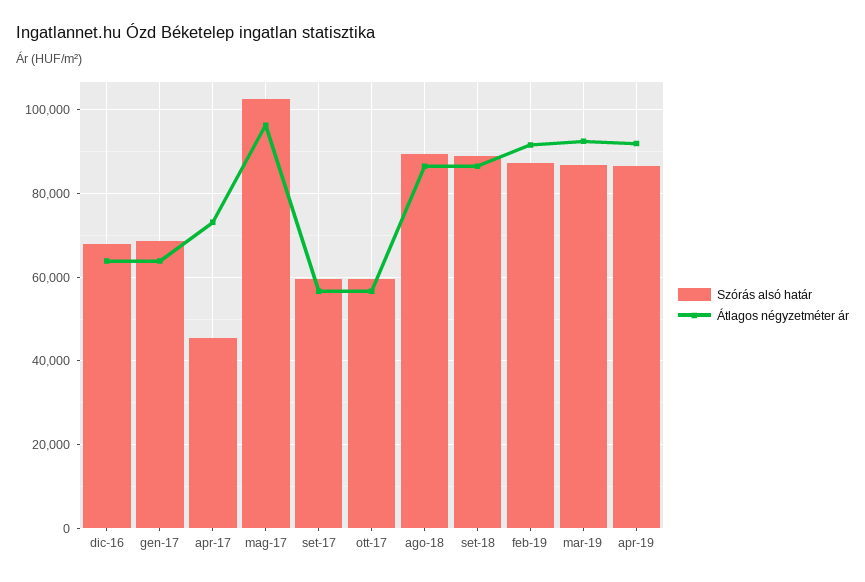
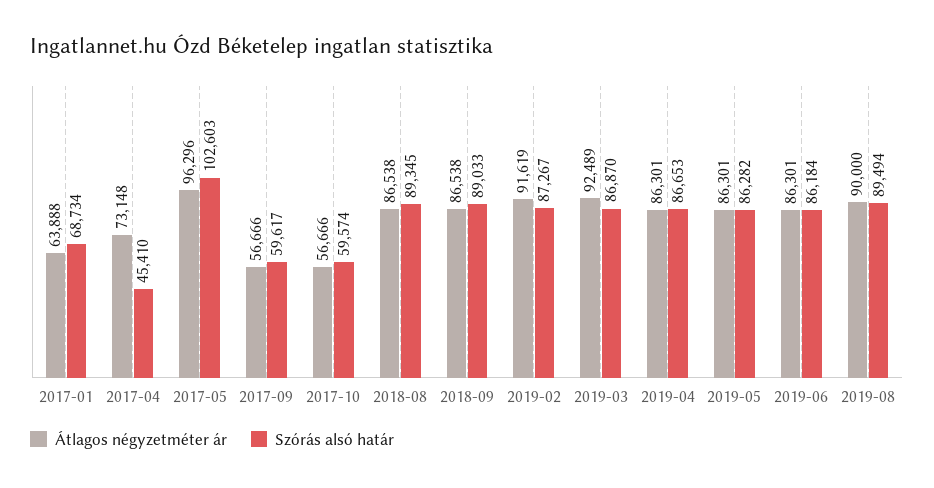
Szórás alsó határ, dic-16: 68000 -> none
Átlagos négyzetméter ár, dic-16: 64000 -> none
Átlagos négyzetméter ár, apr-19: 92000 -> 86301
Átlagos négyzetméter ár, 2019-05: none -> 86301
Szórás alsó határ, 2019-05: none -> 86282
Átlagos négyzetméter ár, 2019-06: none -> 86301
Szórás alsó határ, 2019-06: none -> 86184
Átlagos négyzetméter ár, 2019-08: none -> 90000
Szórás alsó határ, 2019-08: none -> 89494

